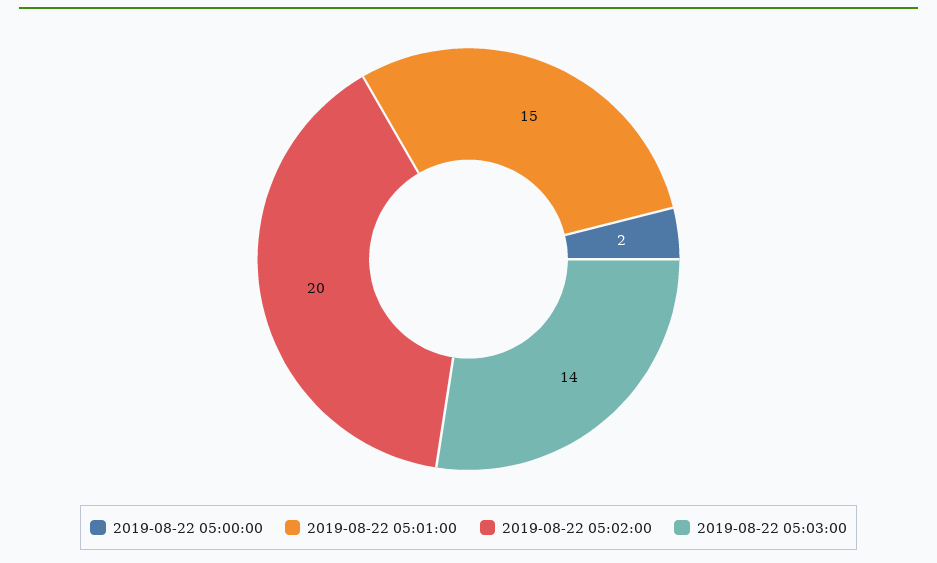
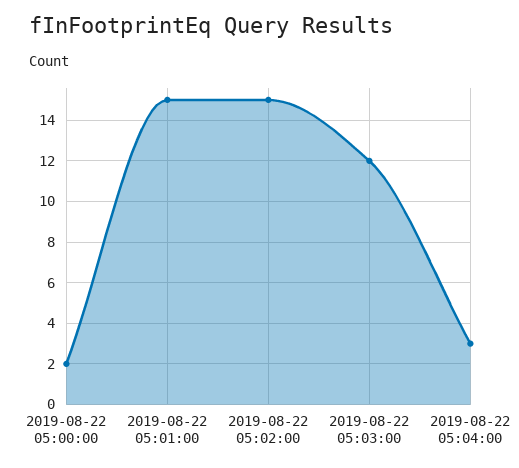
2019-08-22 05:02:00: 20 -> 15
2019-08-22 05:03:00: 14 -> 12
2019-08-22 05:04:00: none -> 3

